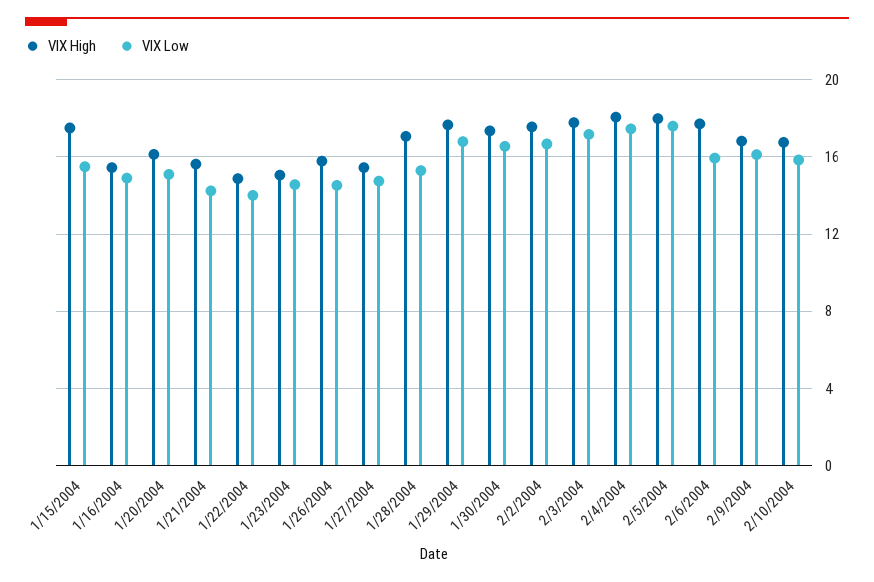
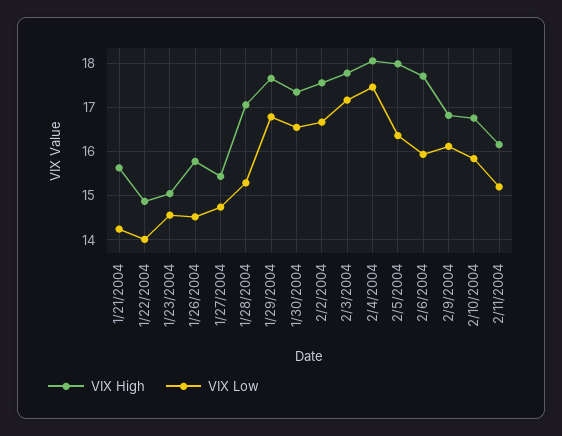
VIX High, 1/15/2004: 17.5 -> none
VIX Low, 1/15/2004: 15.5 -> none
VIX High, 1/16/2004: 15.5 -> none
VIX Low, 1/16/2004: 15 -> none
VIX High, 1/20/2004: 16 -> none
VIX Low, 1/20/2004: 15 -> none
VIX Low, 2/5/2004: 17.5 -> 16.4
VIX High, 2/11/2004: none -> 16.2
VIX Low, 2/11/2004: none -> 15.2

